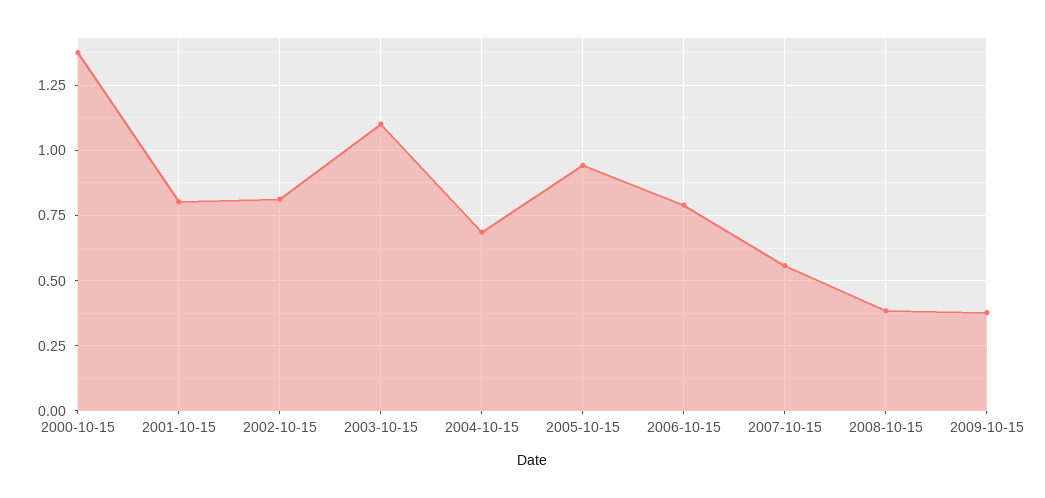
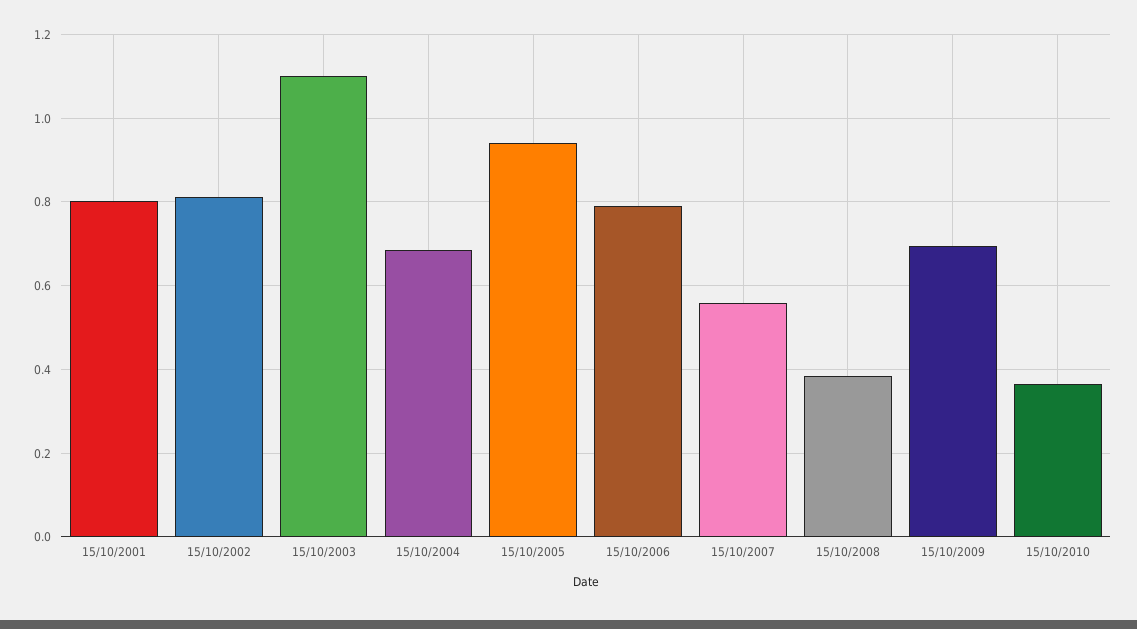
2000-10-15: 1.375 -> none
2009-10-15: 0.375 -> 0.7
15/10/2010: none -> 0.36

